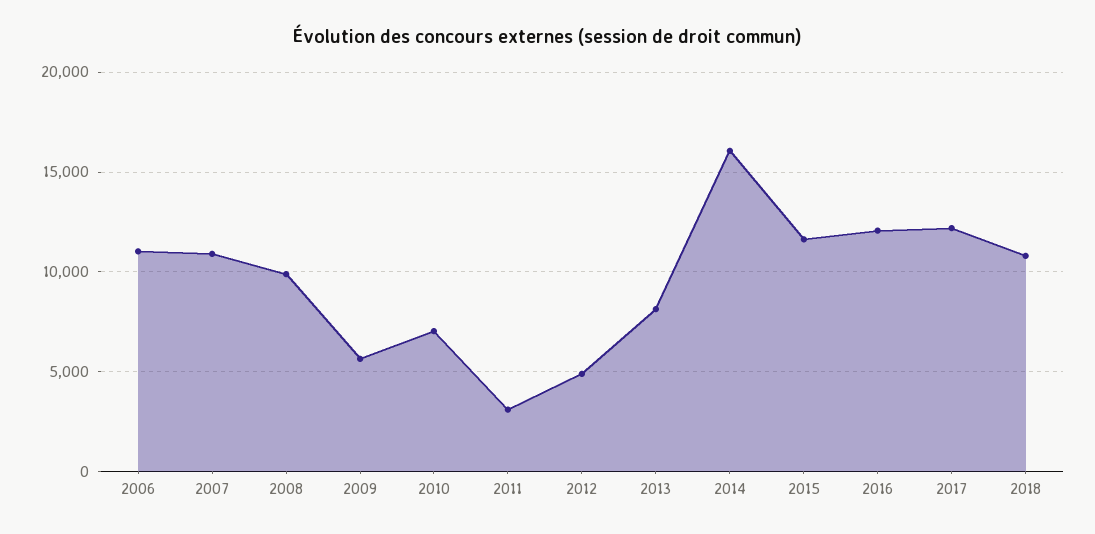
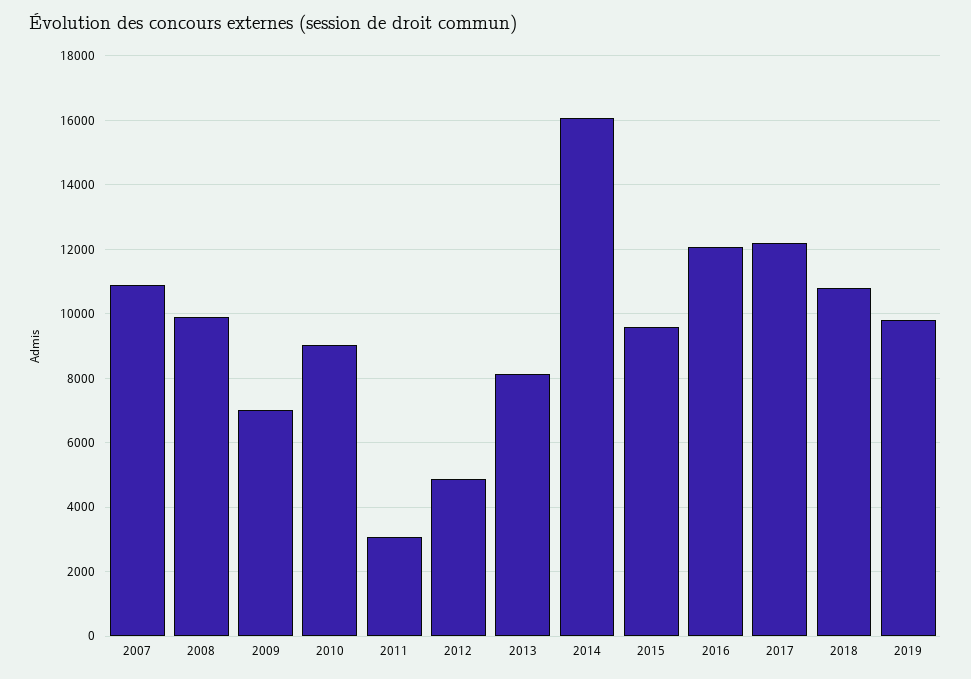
2006: 11000 -> none
2009: 5500 -> 7000
2010: 7000 -> 9000
2015: 11500 -> 9600
2019: none -> 9800

